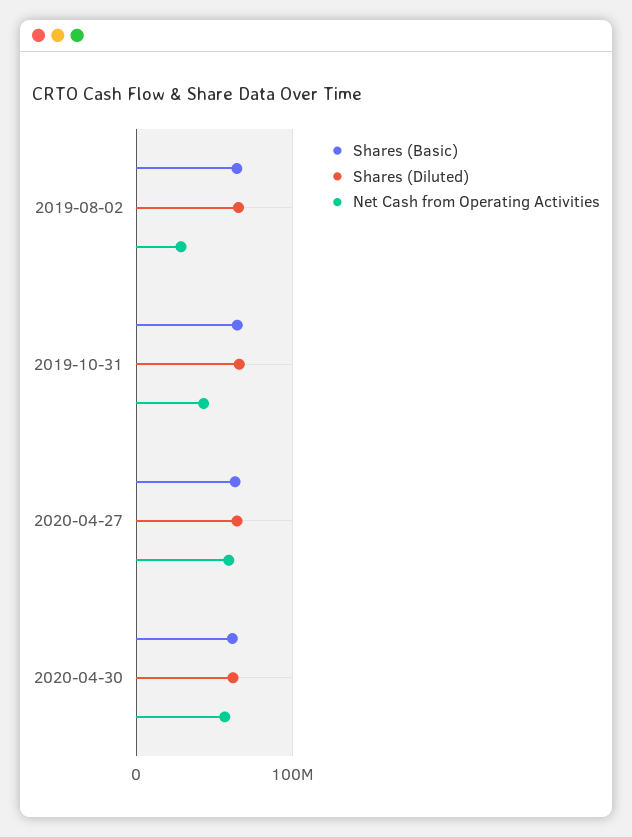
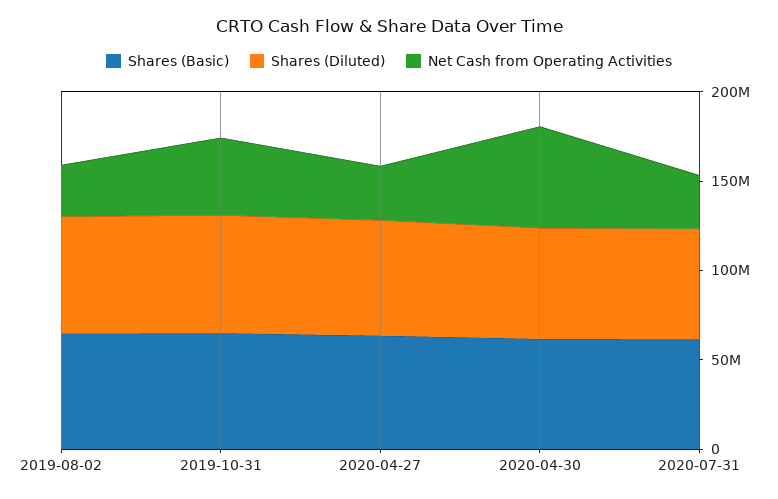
Net Cash from Operating Activities, 2020-04-27: 60000000 -> 30000000
Shares (Basic), 2020-07-31: none -> 60000000
Shares (Diluted), 2020-07-31: none -> 60000000
Net Cash from Operating Activities, 2020-07-31: none -> 30000000

